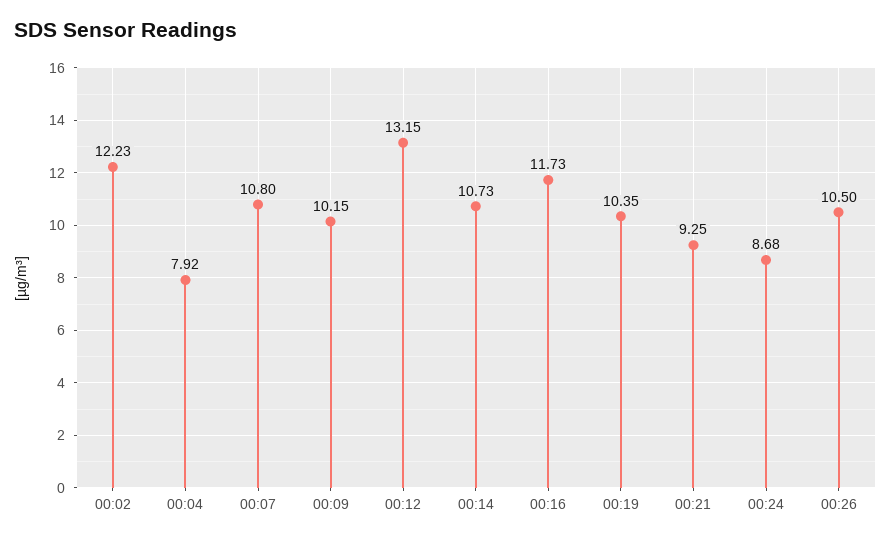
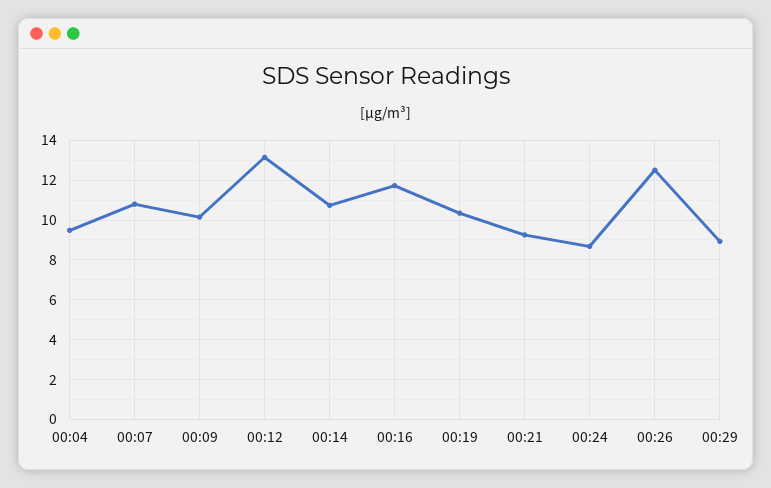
00:02: 12.23 -> none
00:04: 7.92 -> 9.5
00:26: 10.5 -> 12.5
00:29: none -> 9

